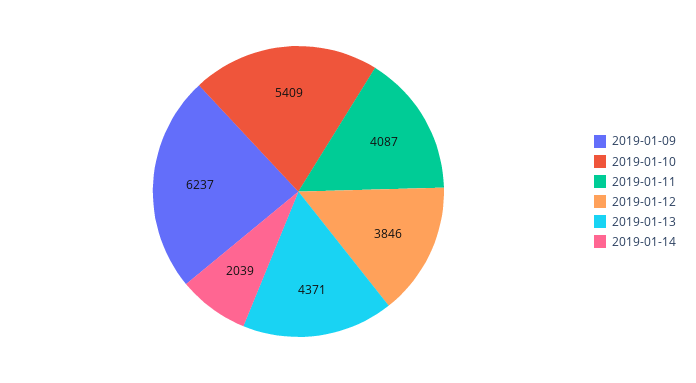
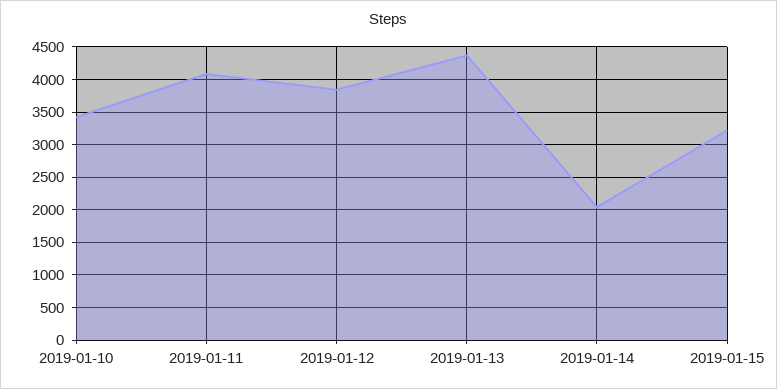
2019-01-09: 6237 -> none
2019-01-10: 5409 -> 3400
2019-01-15: none -> 3200

